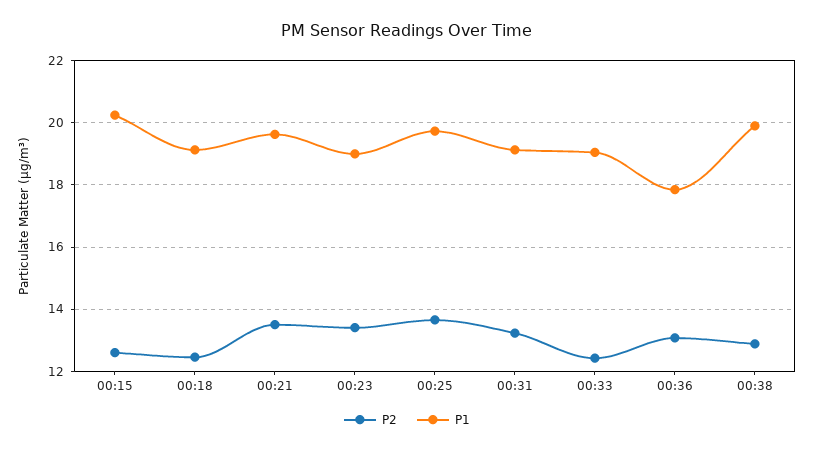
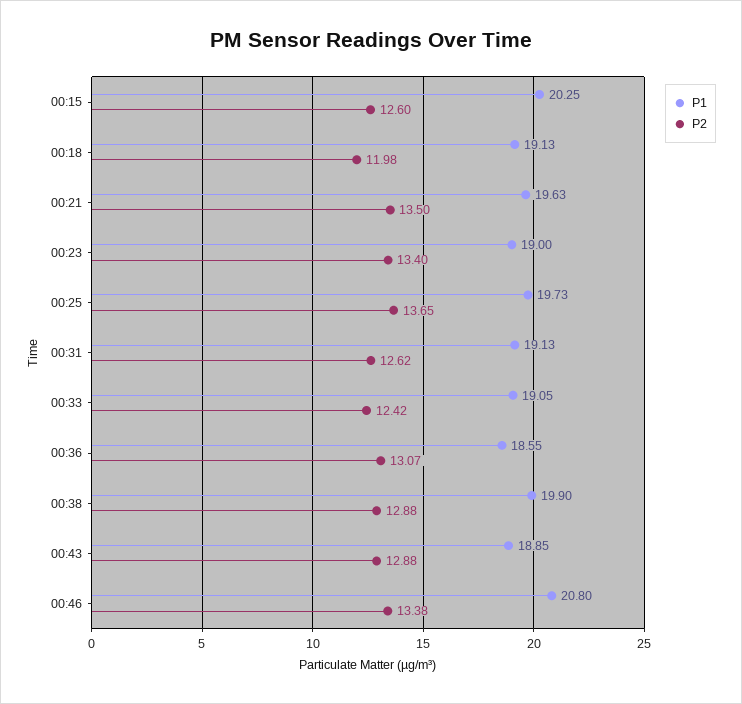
P2, 00:18: 12.4 -> 11.98
P2, 00:31: 13.2 -> 12.62
P1, 00:36: 17.8 -> 18.55
P1, 00:43: none -> 18.85
P2, 00:43: none -> 12.88
P1, 00:46: none -> 20.8
P2, 00:46: none -> 13.38

